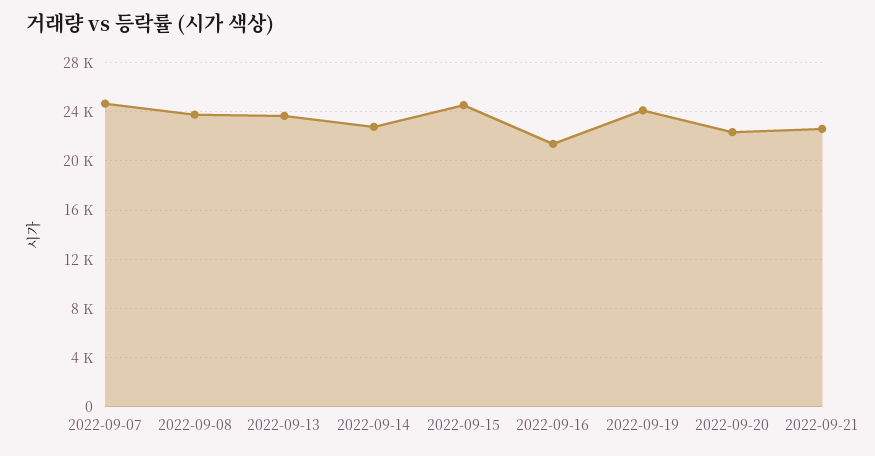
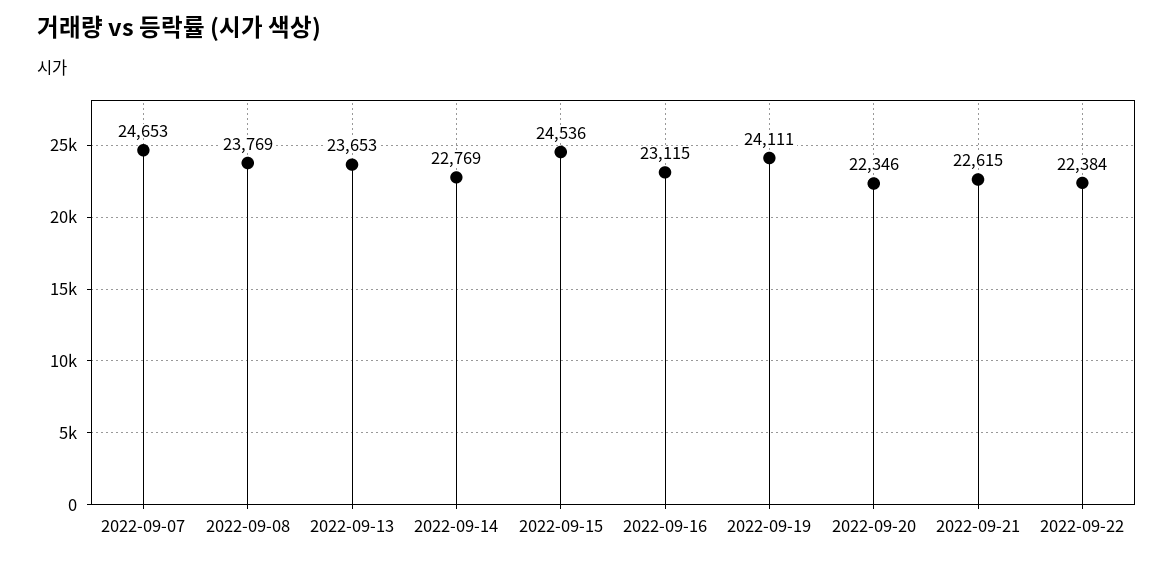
2022-09-16: 21500 -> 23115
2022-09-22: none -> 22384

